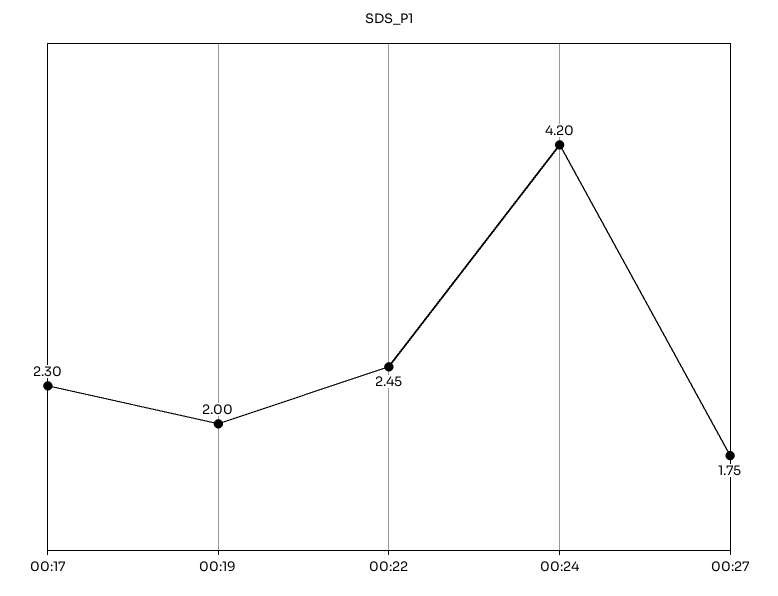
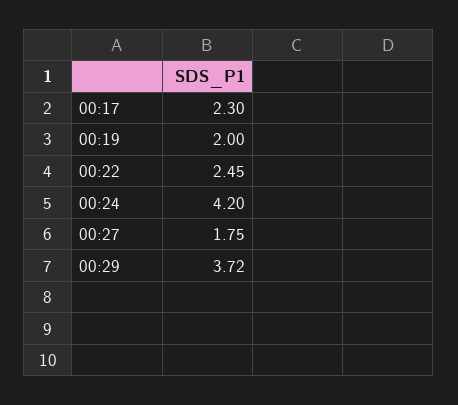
00:29: none -> 3.72

